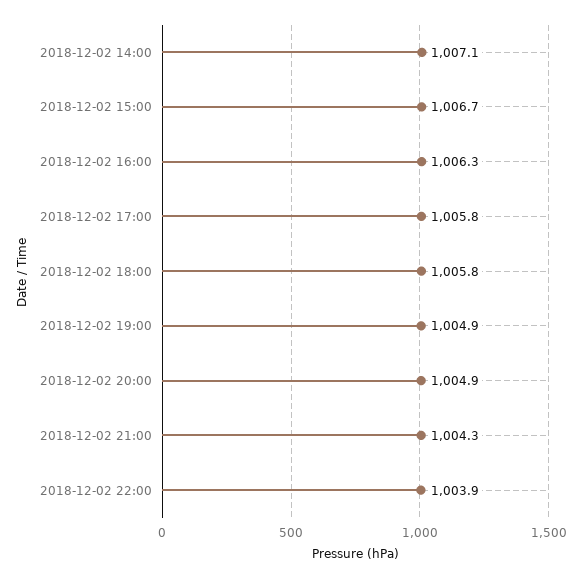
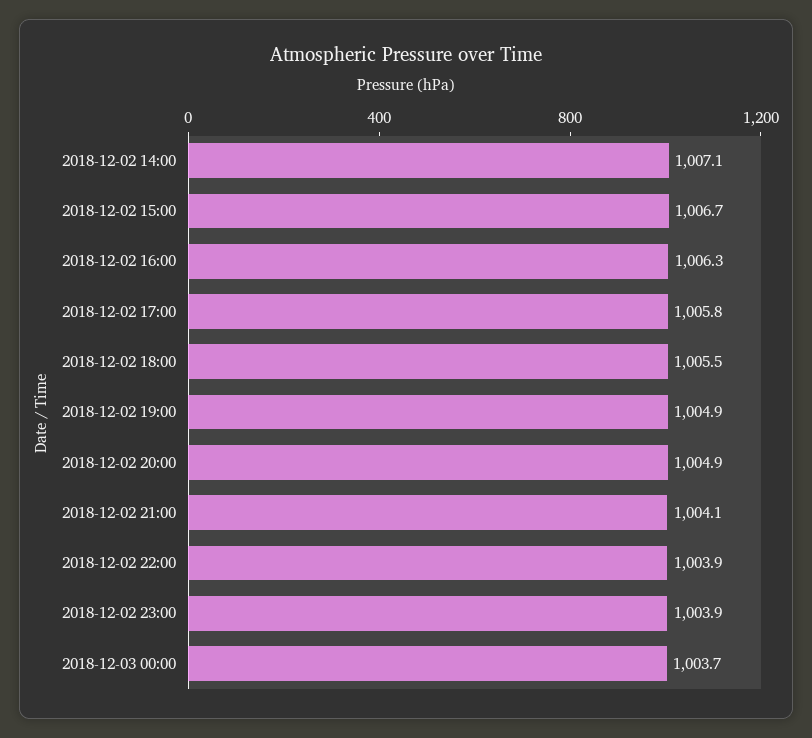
2018-12-02 18:00: 1005.8 -> 1005.5
2018-12-02 21:00: 1004.3 -> 1004.1
2018-12-02 23:00: none -> 1003.9
2018-12-03 00:00: none -> 1003.7

